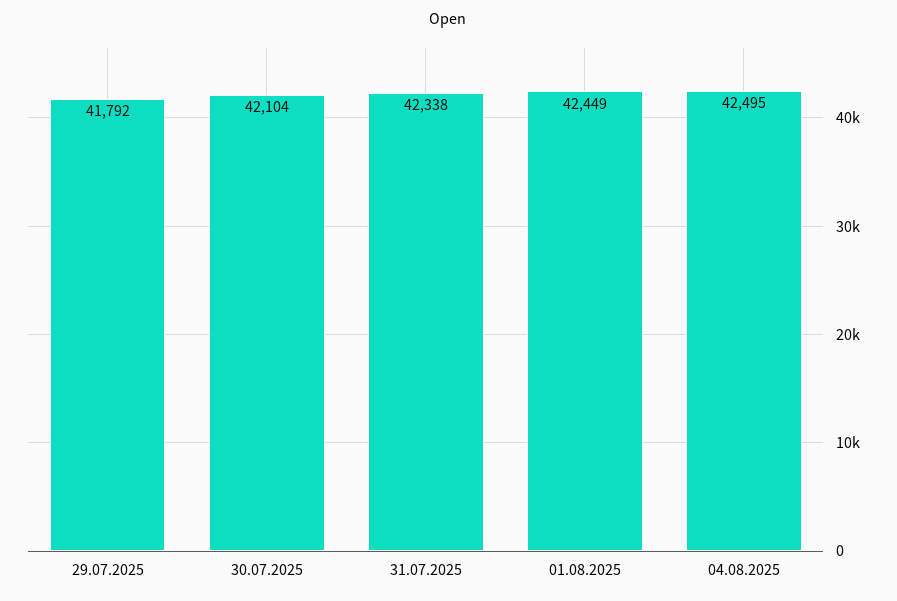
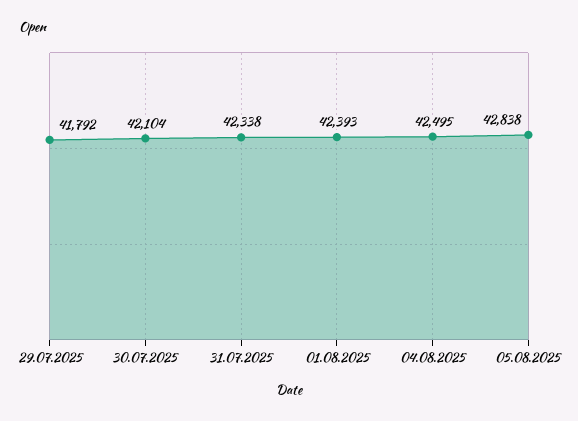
01.08.2025: 42449 -> 42393
05.08.2025: none -> 42838

